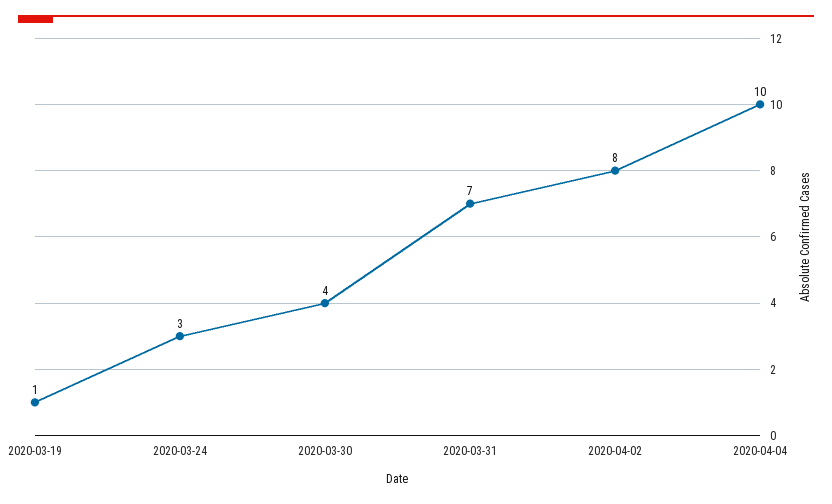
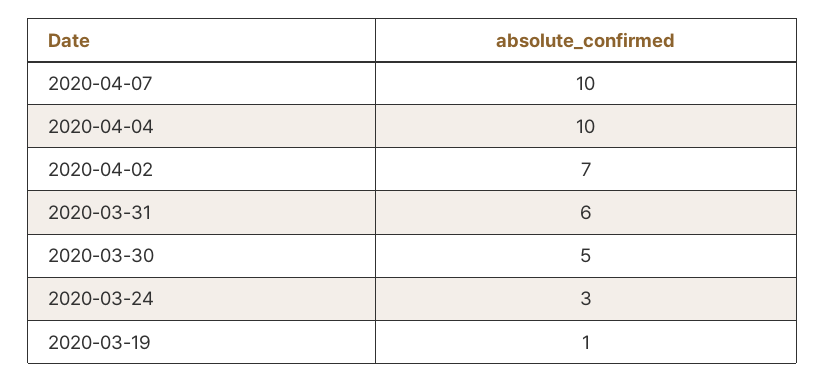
2020-03-30: 4 -> 5
2020-03-31: 7 -> 6
2020-04-02: 8 -> 7
2020-04-07: none -> 10

